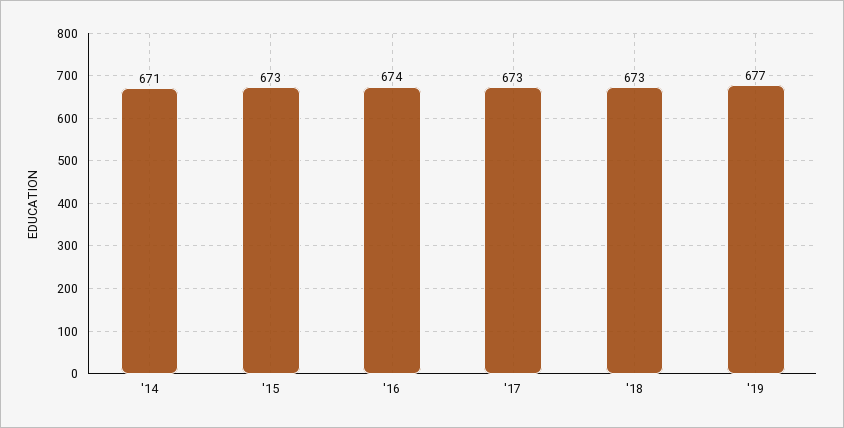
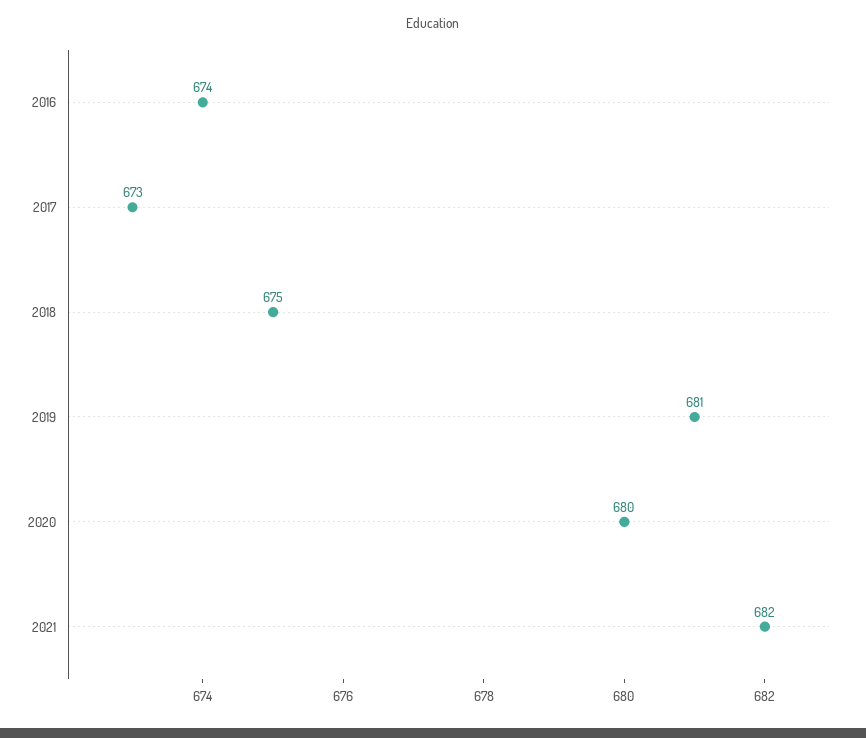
'14: 671 -> none
'15: 673 -> none
'18: 673 -> 675
'19: 677 -> 681
2020: none -> 680
2021: none -> 682

